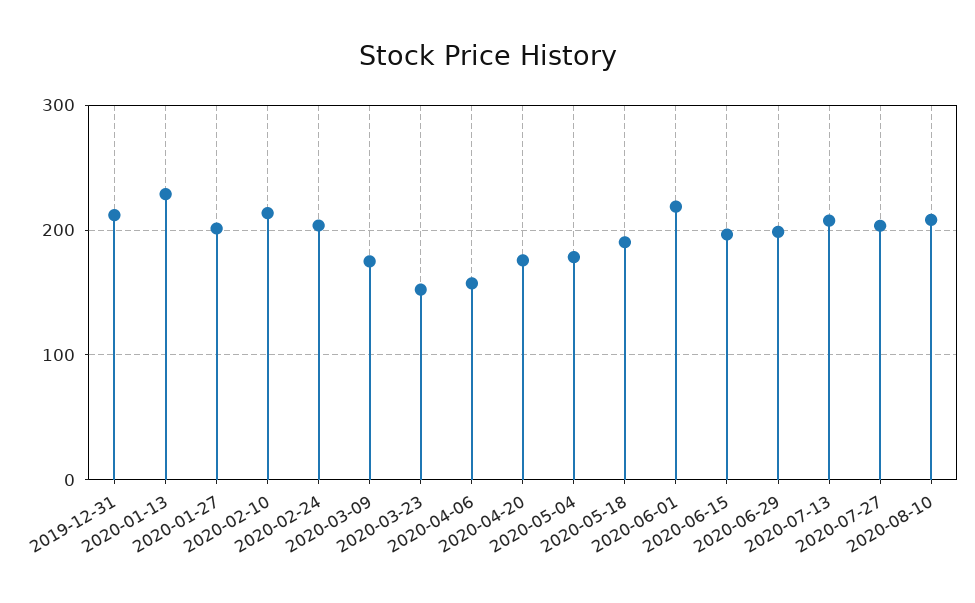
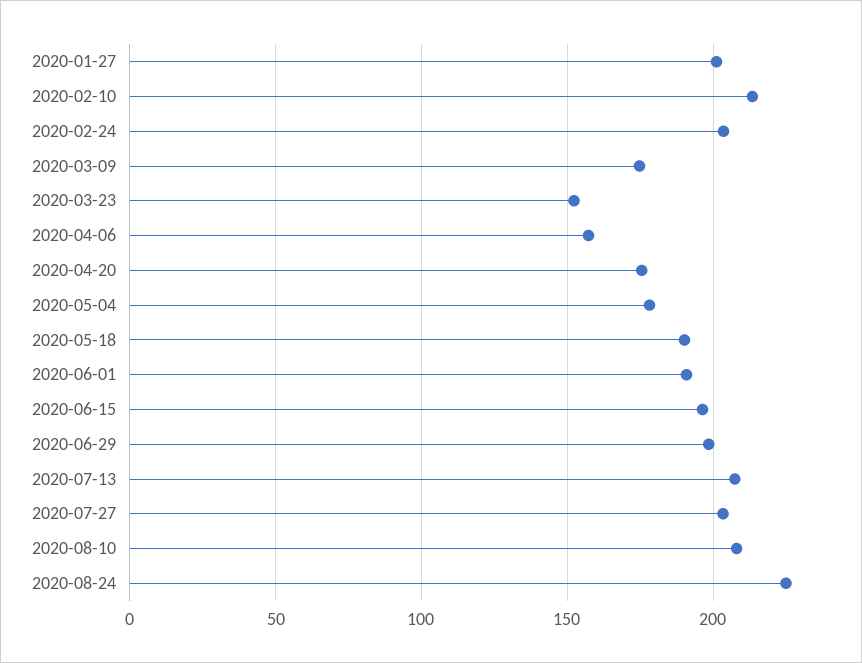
2019-12-31: 210 -> none
2020-01-13: 230 -> none
2020-06-01: 220 -> 190
2020-08-24: none -> 225

